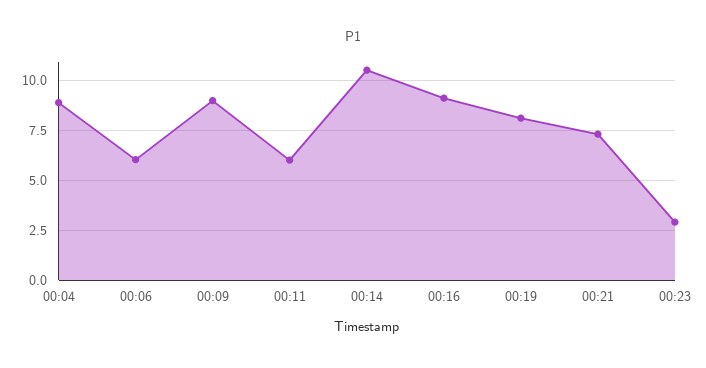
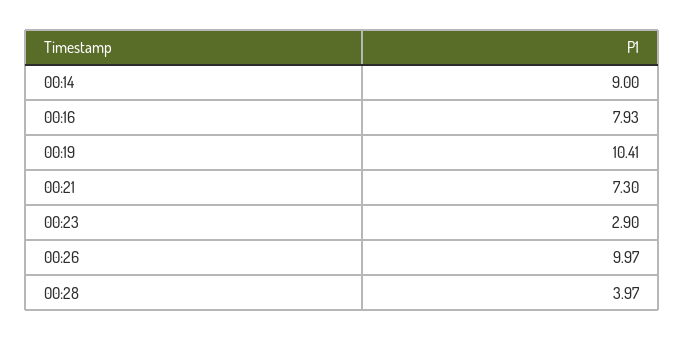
00:04: 9 -> none
00:06: 6 -> none
00:09: 9 -> none
00:11: 6 -> none
00:14: 10.5 -> 9
00:16: 9 -> 7.93
00:19: 8 -> 10.41
00:26: none -> 9.97
00:28: none -> 3.97

